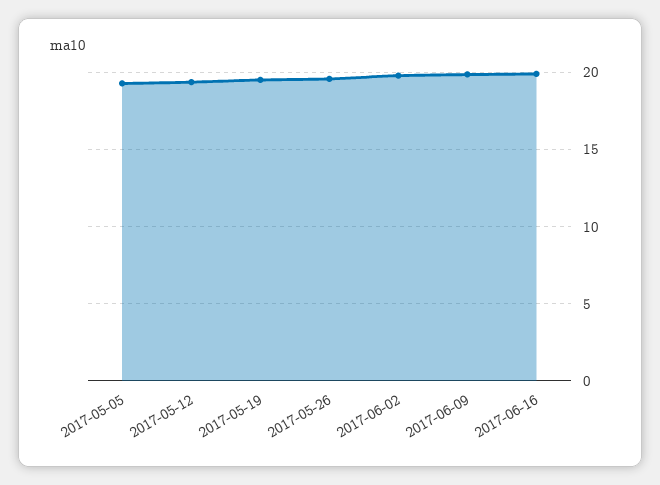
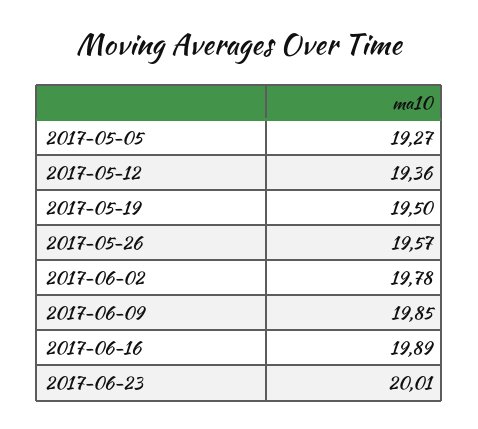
2017-06-23: none -> 20.01

